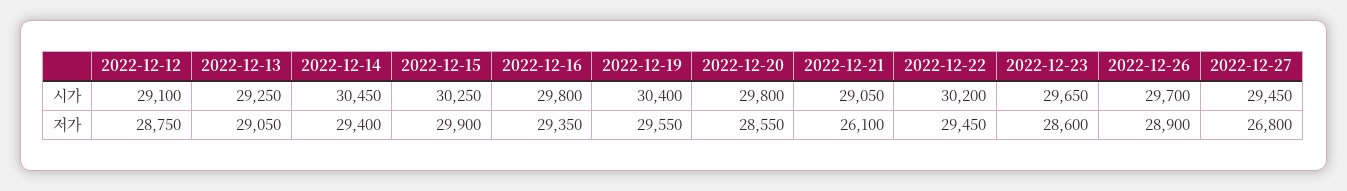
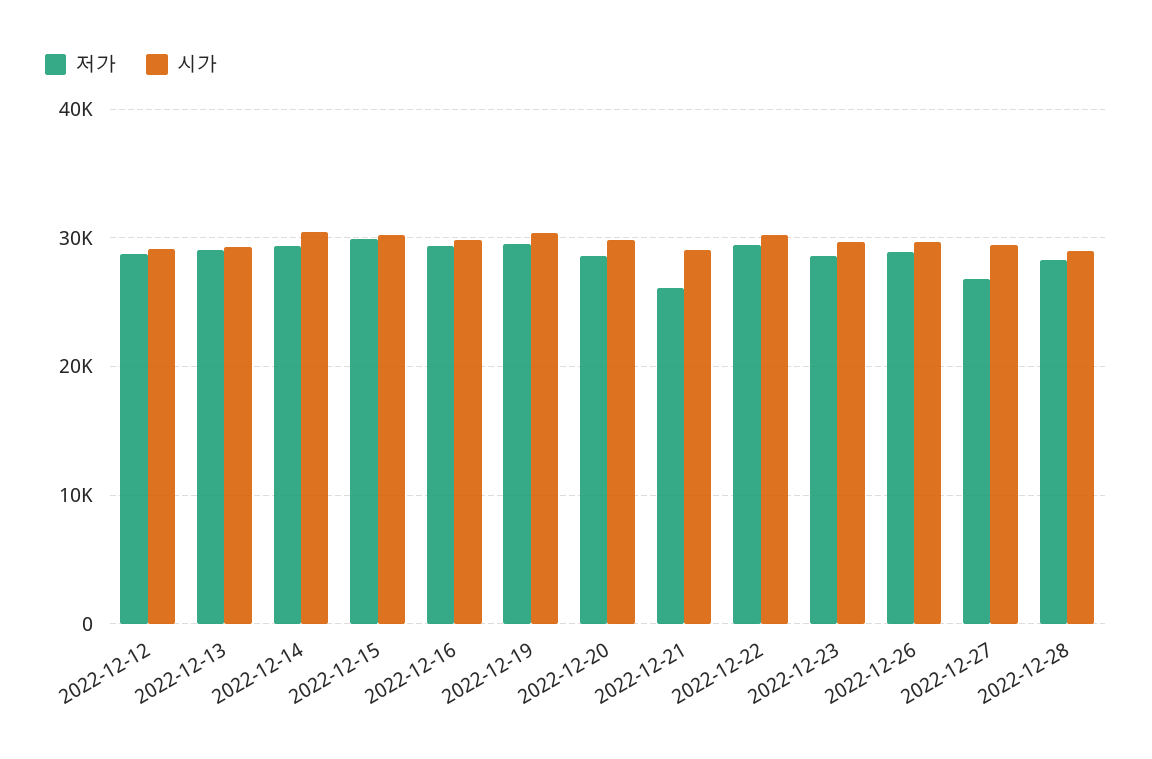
저가, 2022-12-28: none -> 28000
시가, 2022-12-28: none -> 29000

